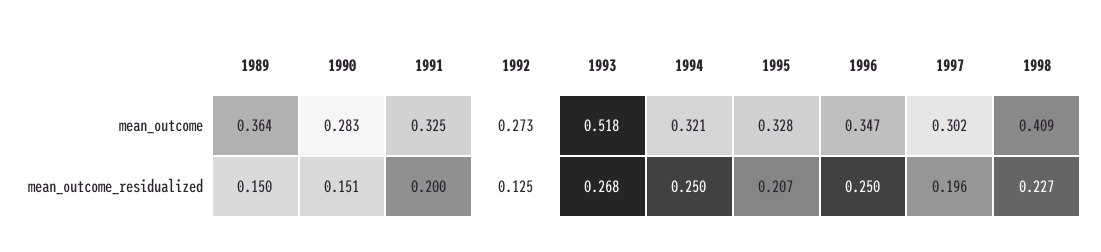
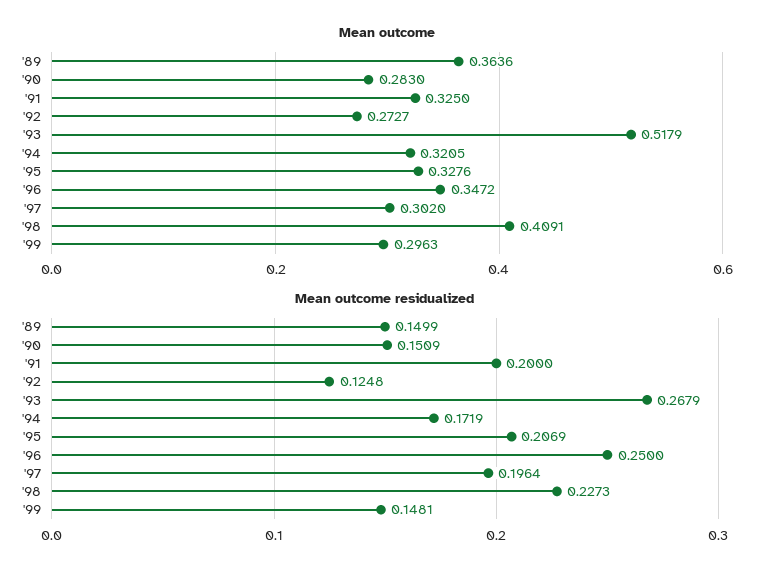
mean_outcome_residualized, 1994: 0.25 -> 0.1719
mean_outcome, '99: none -> 0.2963
mean_outcome_residualized, '99: none -> 0.1481

